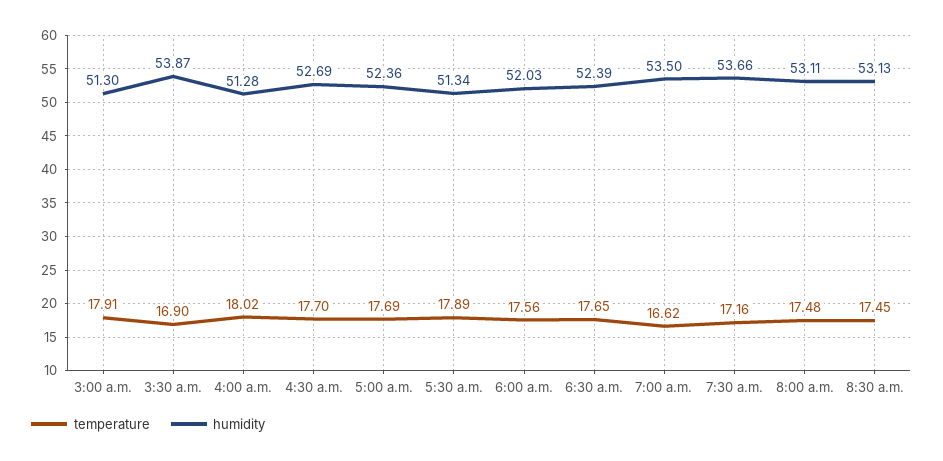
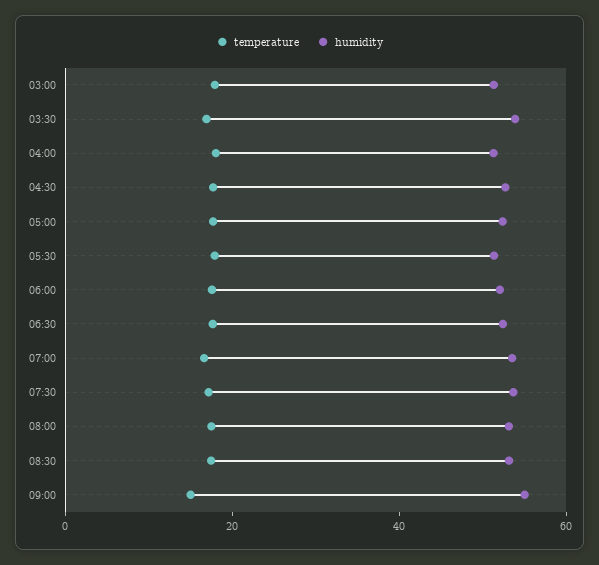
temperature, 09:00: none -> 15
humidity, 09:00: none -> 55

